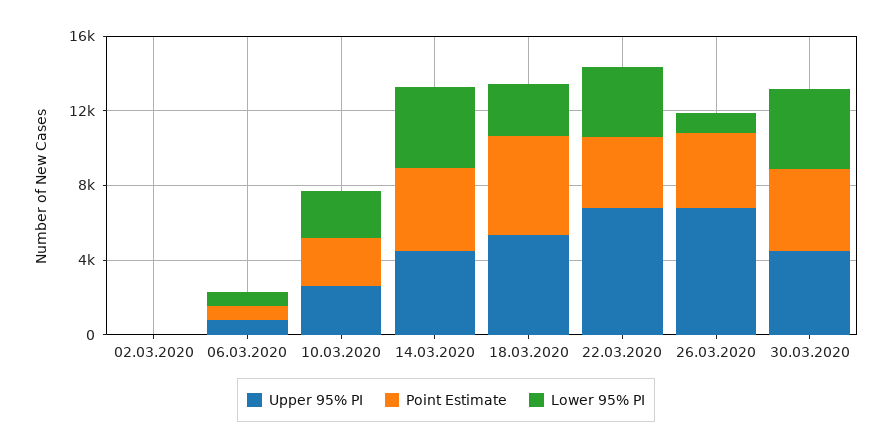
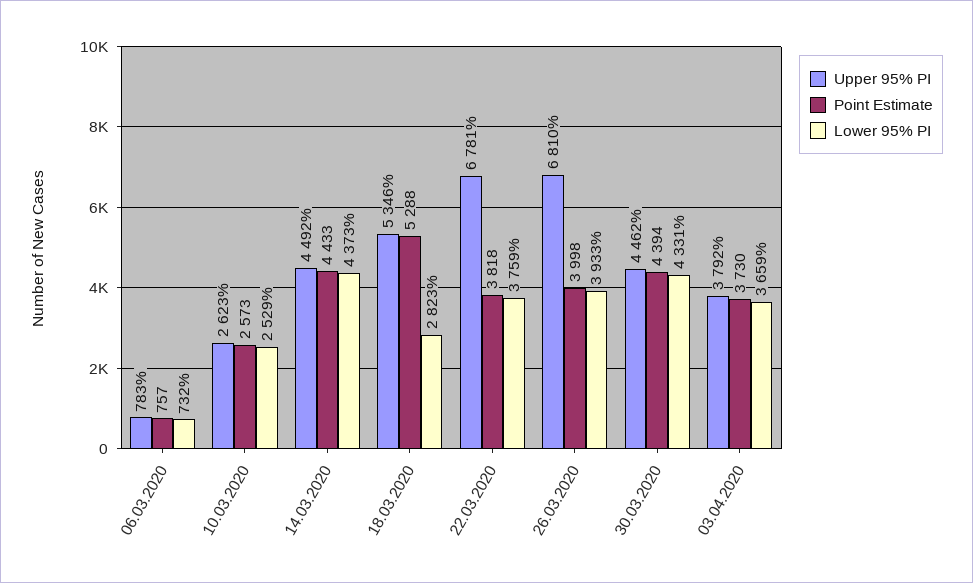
Upper 95% PI, 02.03.2020: 0 -> none
Point Estimate, 02.03.2020: 0 -> none
Lower 95% PI, 02.03.2020: 0 -> none
Lower 95% PI, 26.03.2020: 1000 -> 3933
Upper 95% PI, 03.04.2020: none -> 3792
Point Estimate, 03.04.2020: none -> 3730
Lower 95% PI, 03.04.2020: none -> 3659

